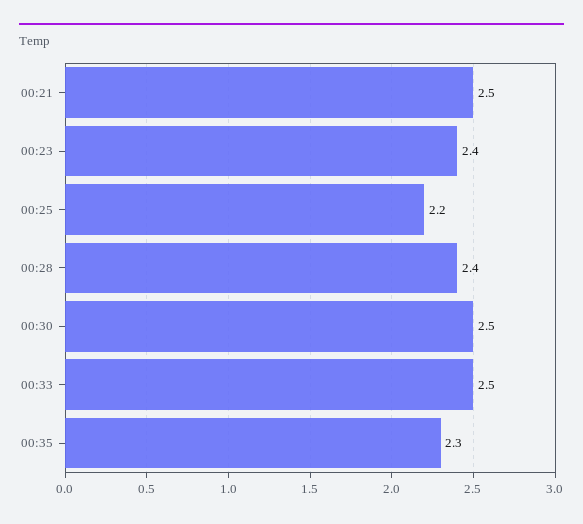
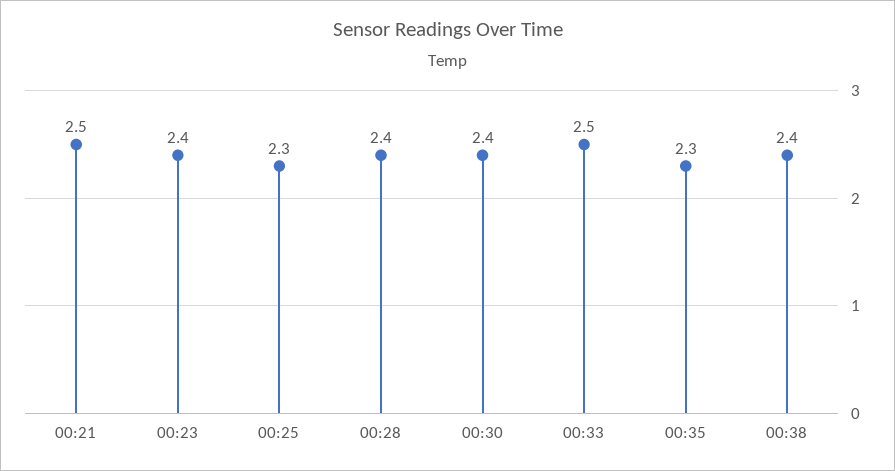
00:25: 2.2 -> 2.3
00:30: 2.5 -> 2.4
00:38: none -> 2.4

